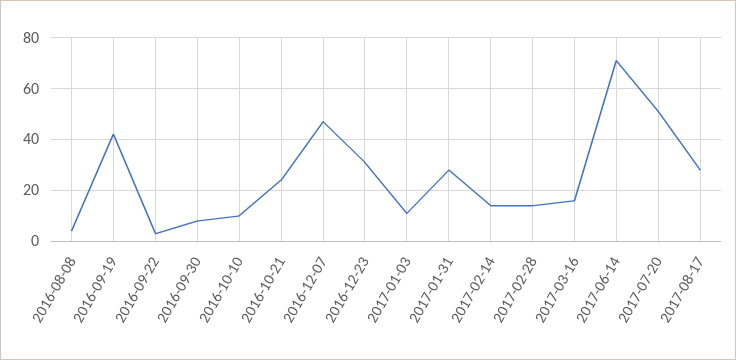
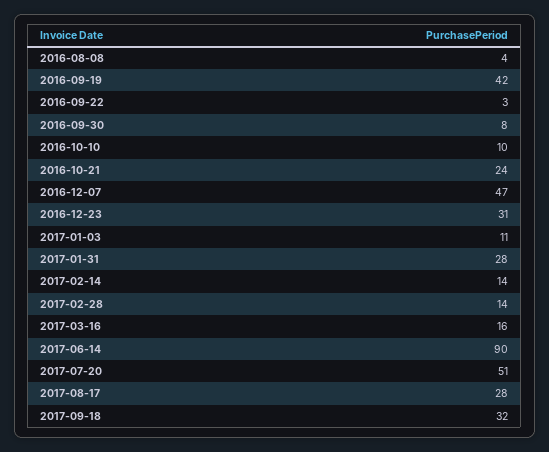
2017-06-14: 70 -> 90
2017-09-18: none -> 32

